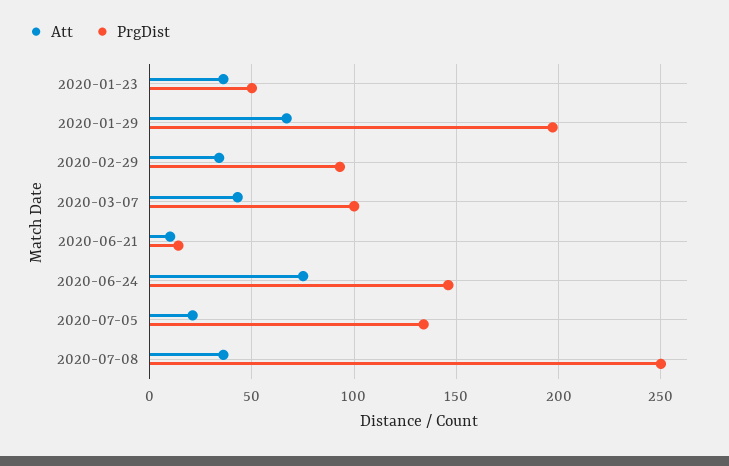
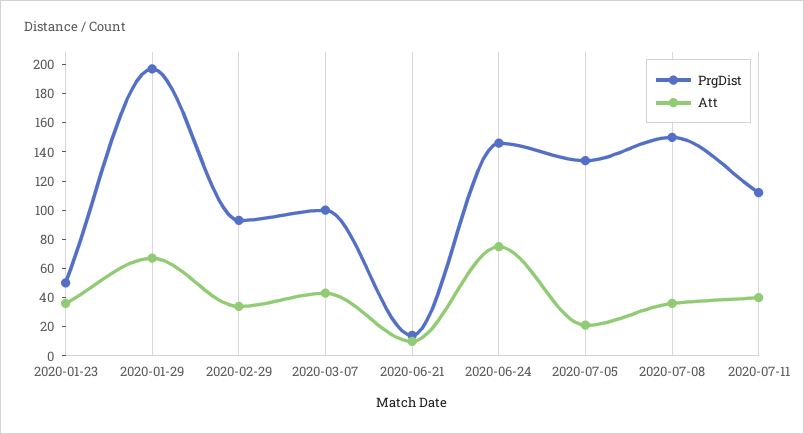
PrgDist, 2020-07-08: 250 -> 150
PrgDist, 2020-07-11: none -> 110
Att, 2020-07-11: none -> 40

